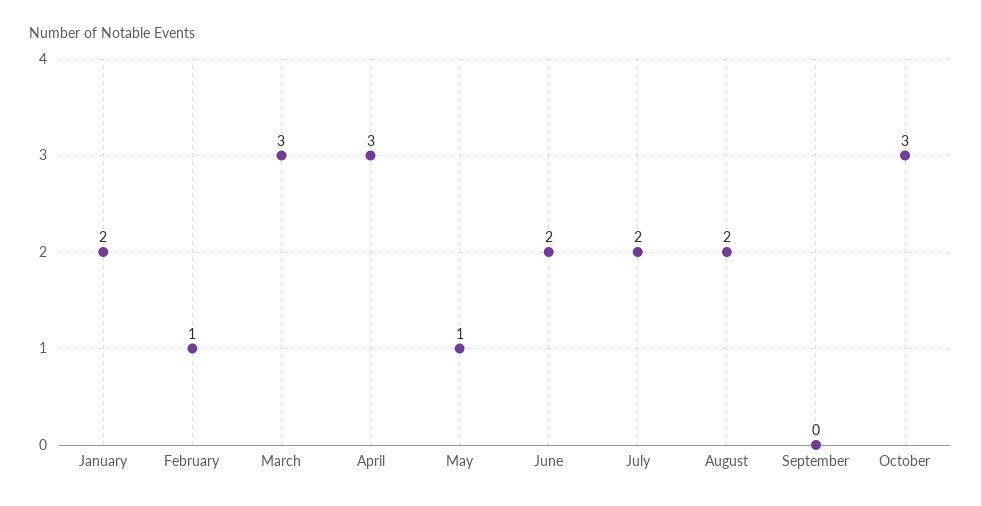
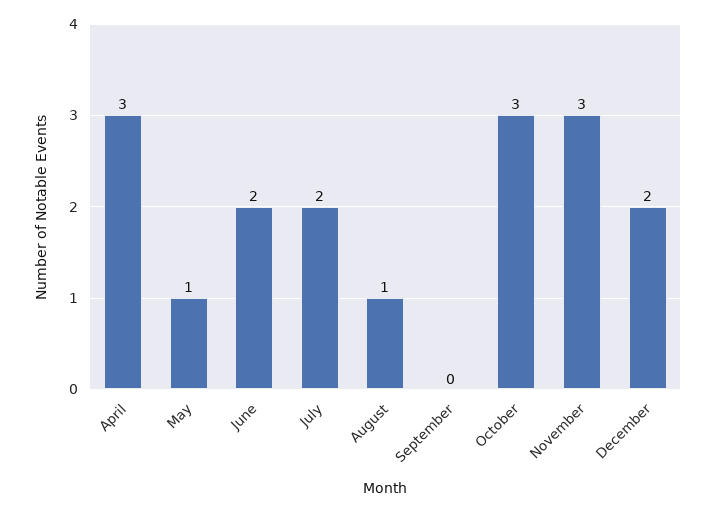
January: 2 -> none
February: 1 -> none
March: 3 -> none
August: 2 -> 1
November: none -> 3
December: none -> 2

